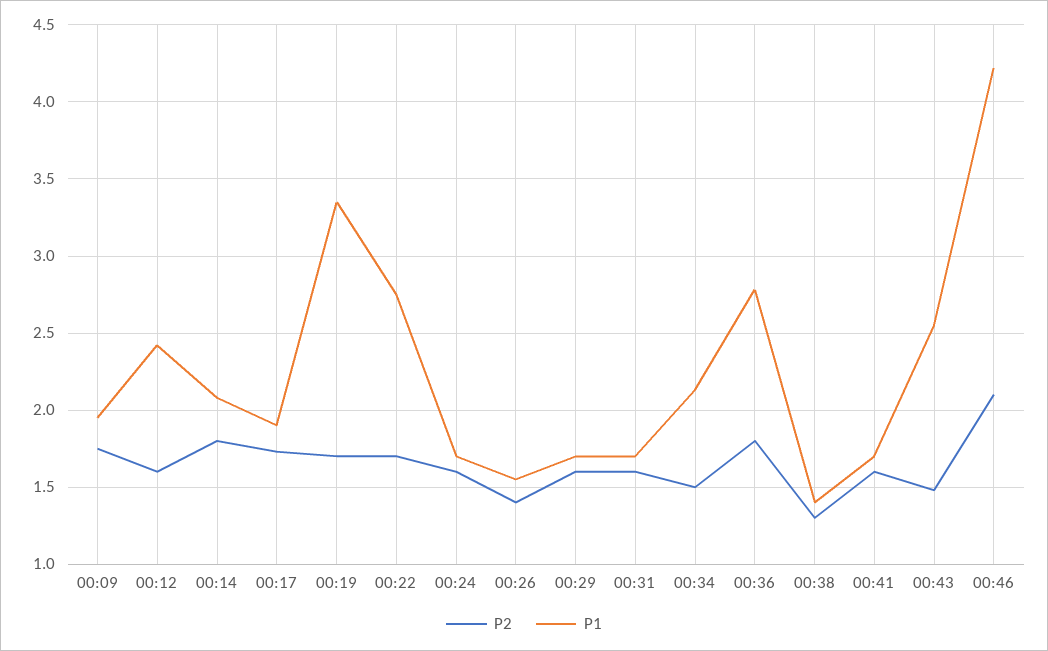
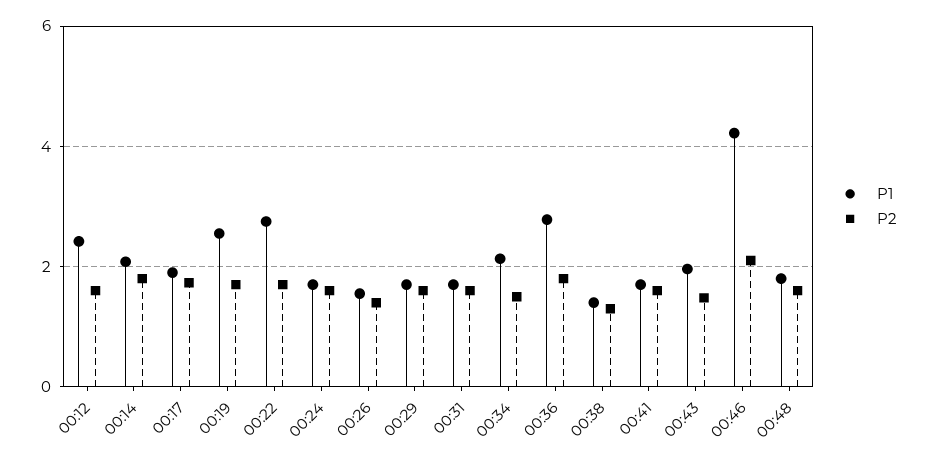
P2, 00:09: 1.75 -> none
P1, 00:09: 1.95 -> none
P1, 00:19: 3.35 -> 2.6
P1, 00:43: 2.55 -> 2
P1, 00:48: none -> 1.8
P2, 00:48: none -> 1.6

